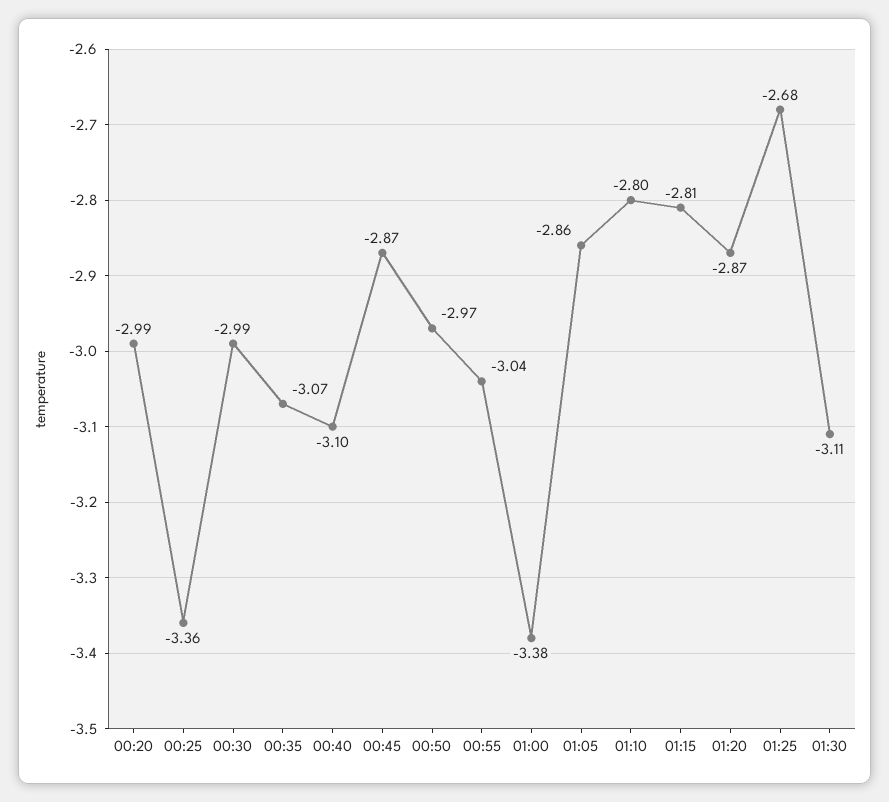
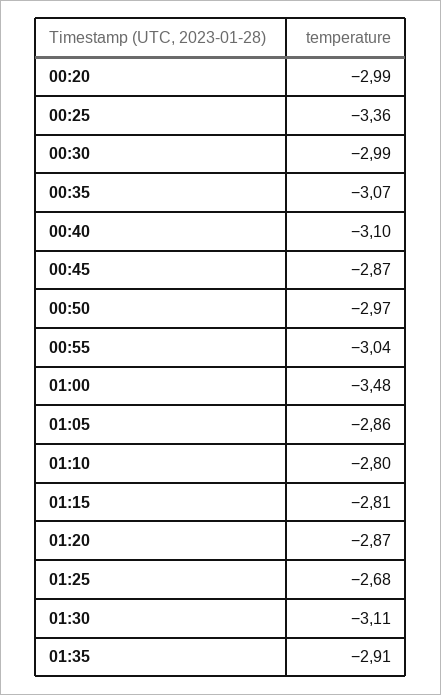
01:00: -3.38 -> -3.48
01:35: none -> -2.91

